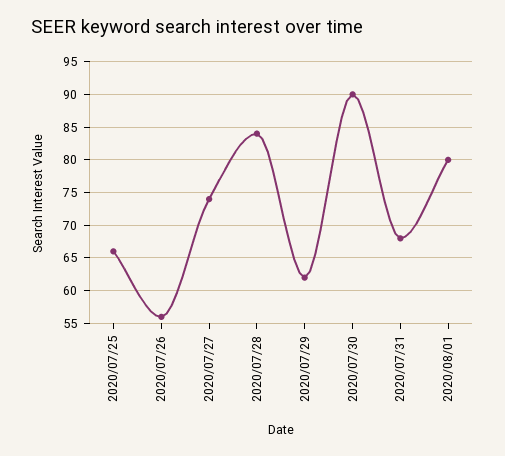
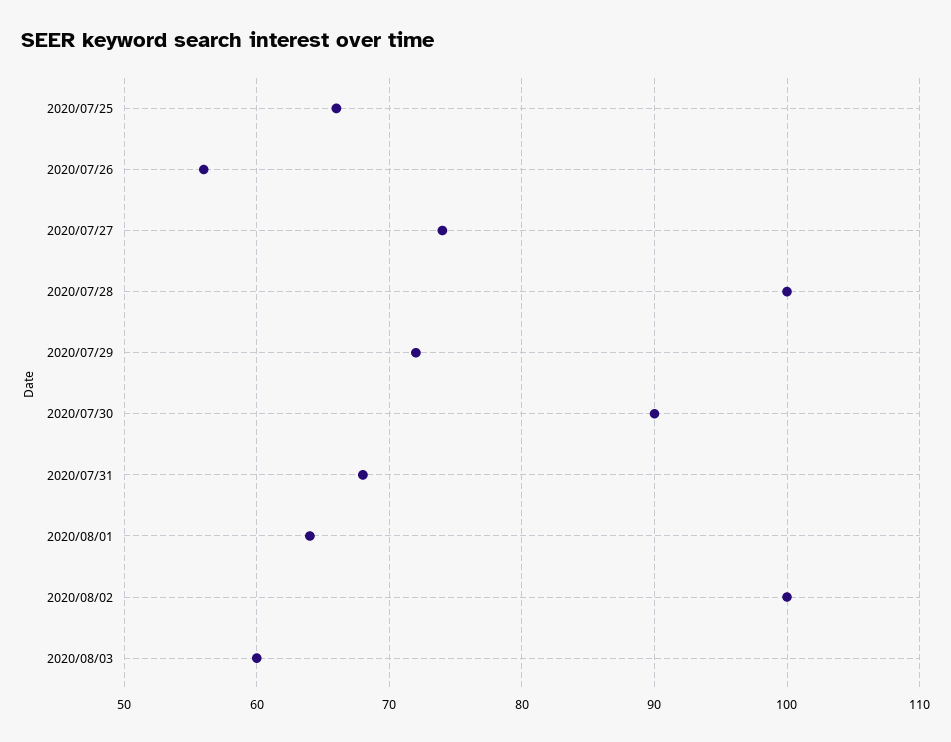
2020/07/28: 84 -> 100
2020/07/29: 62 -> 72
2020/08/01: 80 -> 64
2020/08/02: none -> 100
2020/08/03: none -> 60

